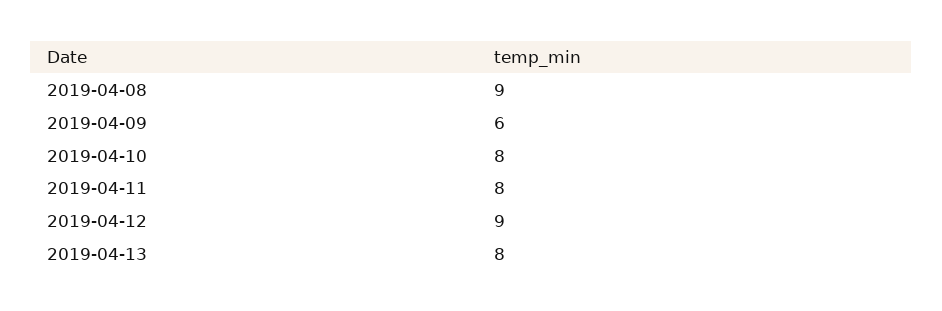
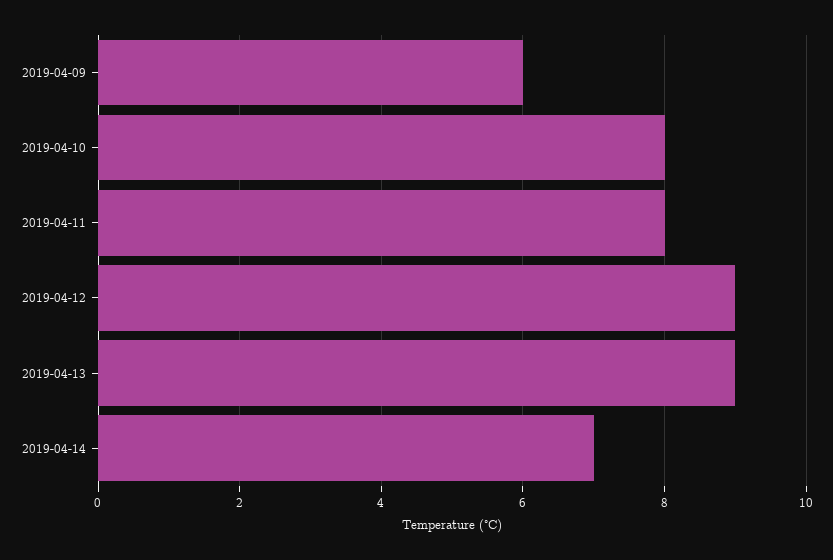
2019-04-08: 9 -> none
2019-04-13: 8 -> 9
2019-04-14: none -> 7

